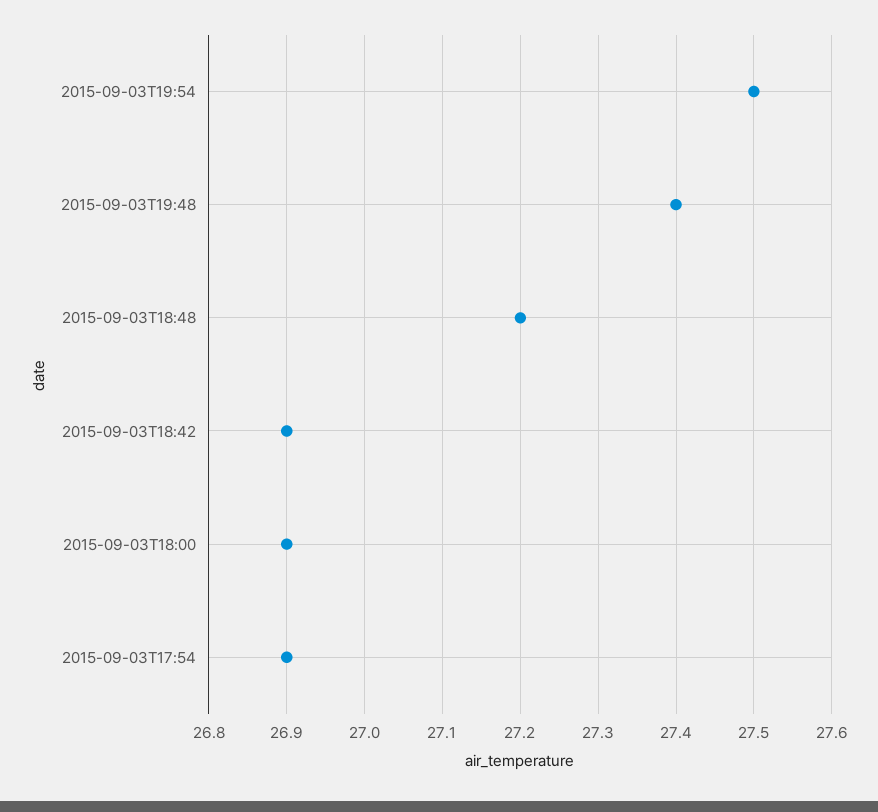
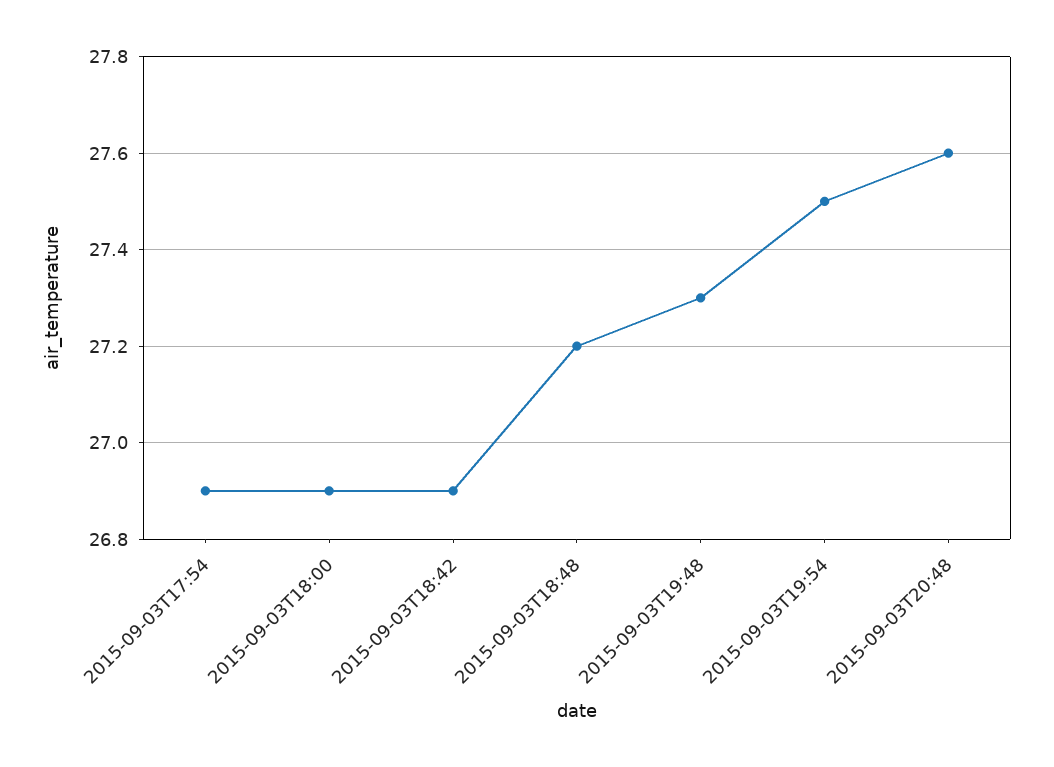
2015-09-03T19:48: 27.4 -> 27.3
2015-09-03T20:48: none -> 27.6

